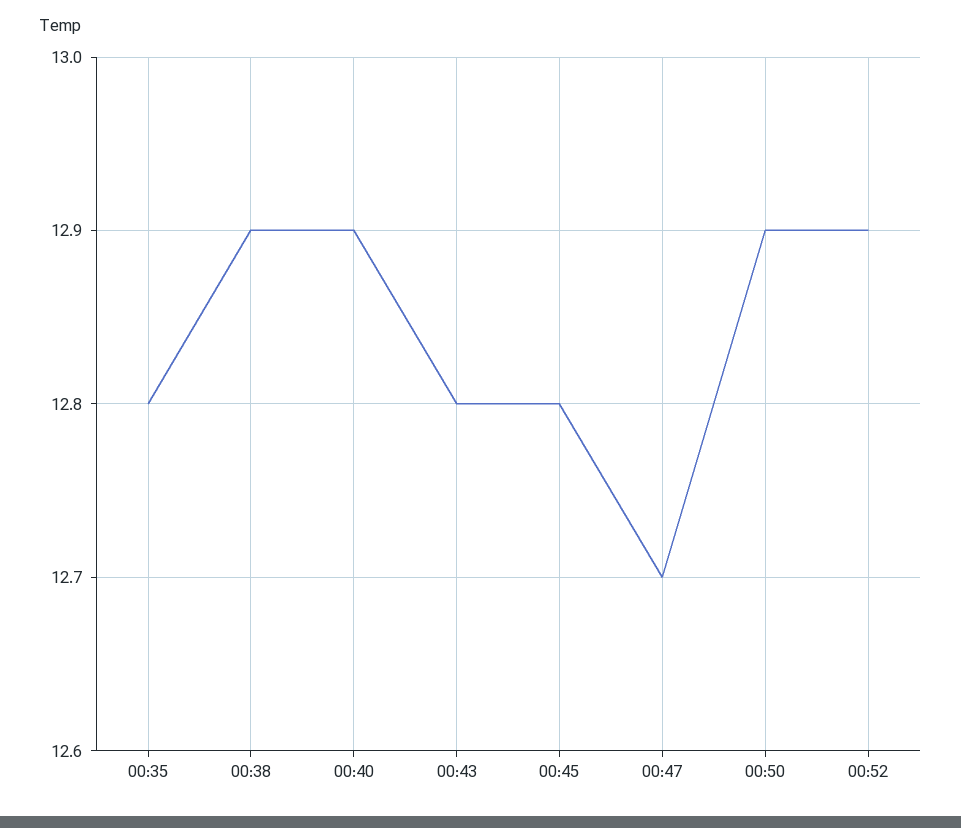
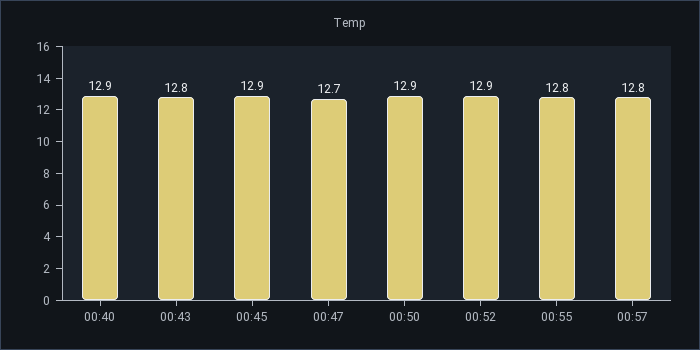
00:35: 12.8 -> none
00:38: 12.9 -> none
00:45: 12.8 -> 12.9
00:55: none -> 12.8
00:57: none -> 12.8

